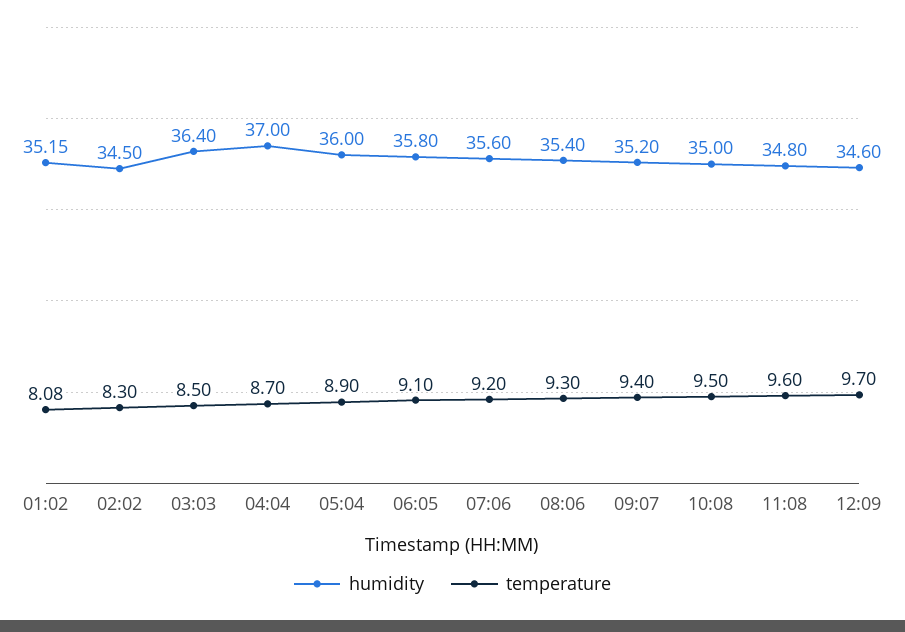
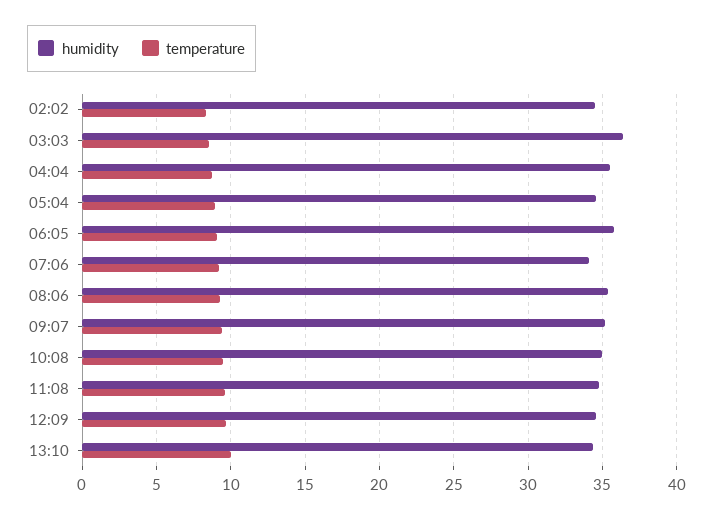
humidity, 01:02: 35.15 -> none
temperature, 01:02: 8.08 -> none
humidity, 04:04: 37 -> 35.5
humidity, 05:04: 36 -> 34.5
humidity, 07:06: 35.6 -> 34
humidity, 13:10: none -> 34.5
temperature, 13:10: none -> 10

